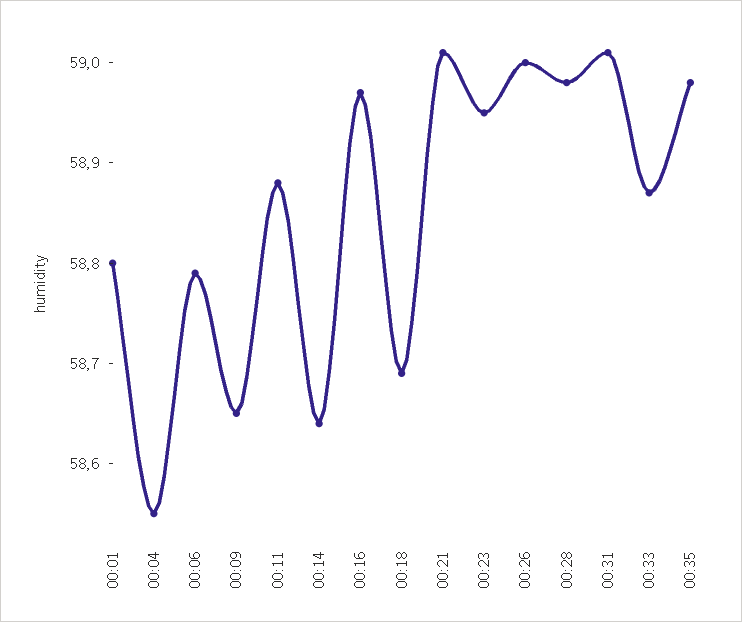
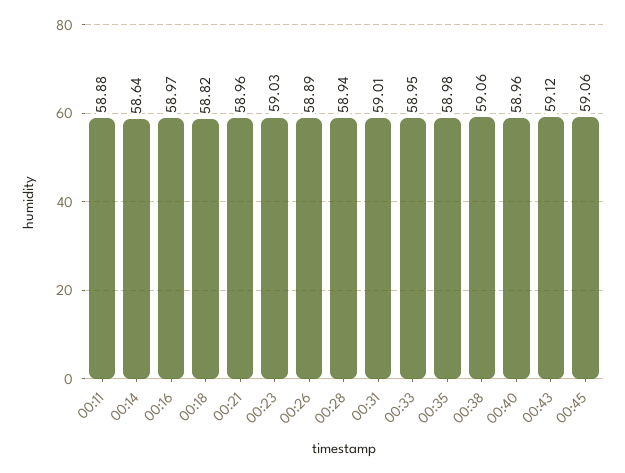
00:01: 58.8 -> none
00:04: 58.55 -> none
00:06: 58.79 -> none
00:09: 58.65 -> none
00:18: 58.69 -> 58.82
00:21: 59.01 -> 58.96
00:23: 58.95 -> 59.03
00:26: 59 -> 58.89
00:28: 58.98 -> 58.94
00:33: 58.87 -> 58.95
00:38: none -> 59.06
00:40: none -> 58.96
00:43: none -> 59.12
00:45: none -> 59.06

